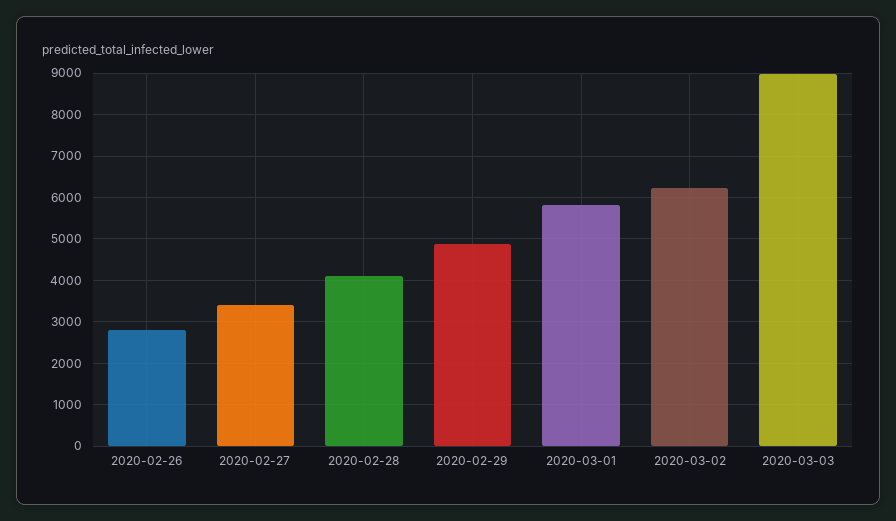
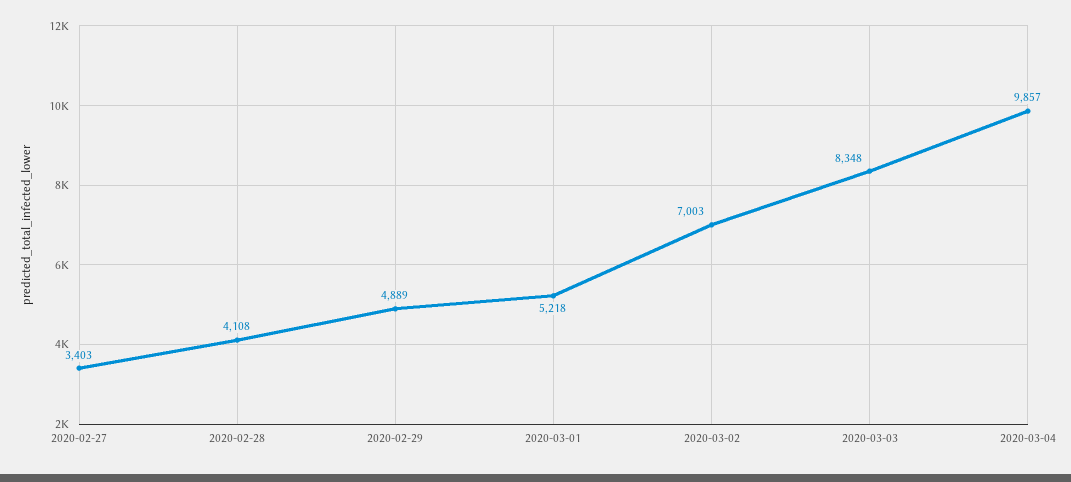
2020-02-26: 2800 -> none
2020-03-01: 5800 -> 5218
2020-03-02: 6200 -> 7003
2020-03-03: 9000 -> 8348
2020-03-04: none -> 9857

